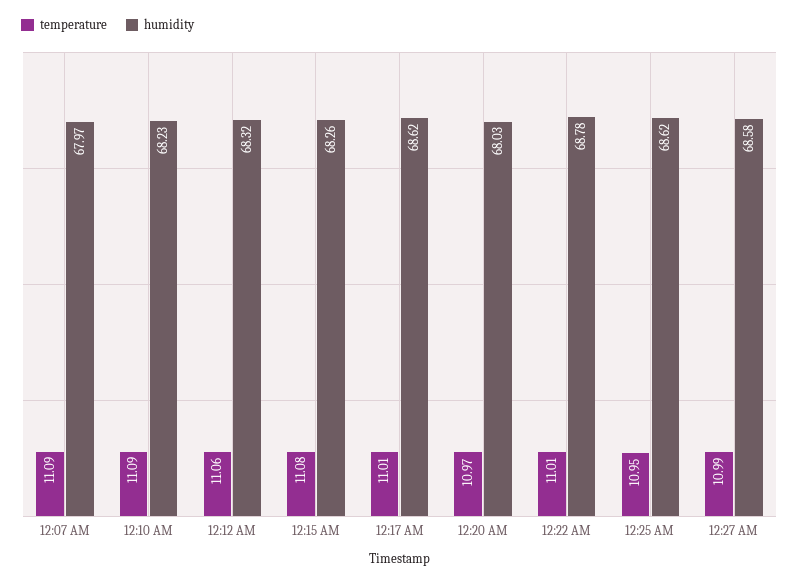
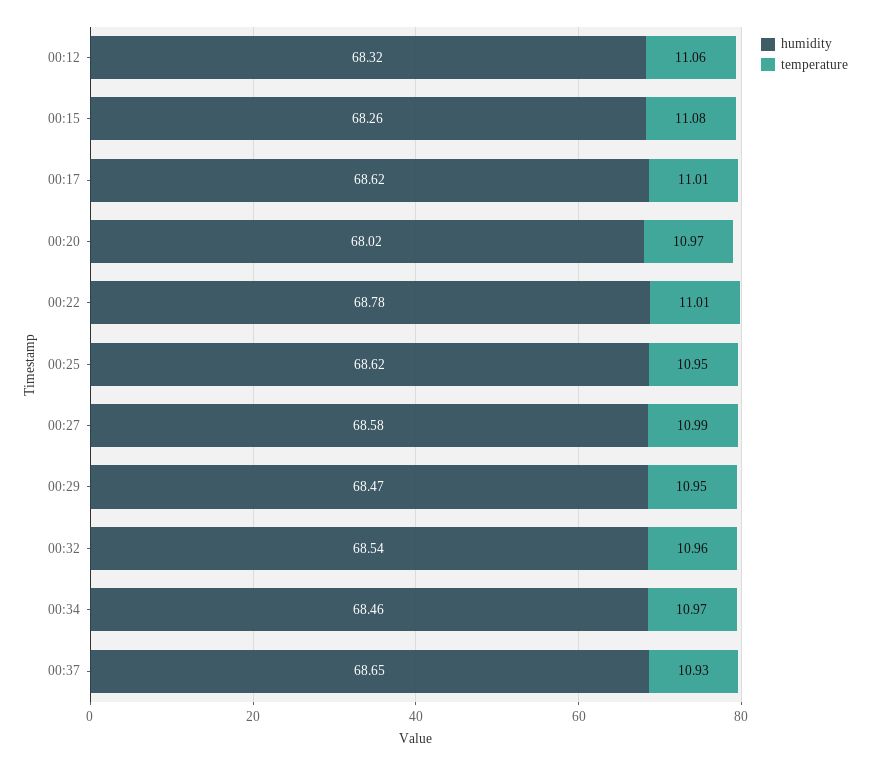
temperature, 12:07 AM: 11.09 -> none
humidity, 12:07 AM: 67.97 -> none
temperature, 12:10 AM: 11.09 -> none
humidity, 12:10 AM: 68.23 -> none
humidity, 12:20 AM: 68.03 -> 68.02
humidity, 00:29: none -> 68.47
temperature, 00:29: none -> 10.95
humidity, 00:32: none -> 68.54
temperature, 00:32: none -> 10.96
humidity, 00:34: none -> 68.46
temperature, 00:34: none -> 10.97
humidity, 00:37: none -> 68.65
temperature, 00:37: none -> 10.93

